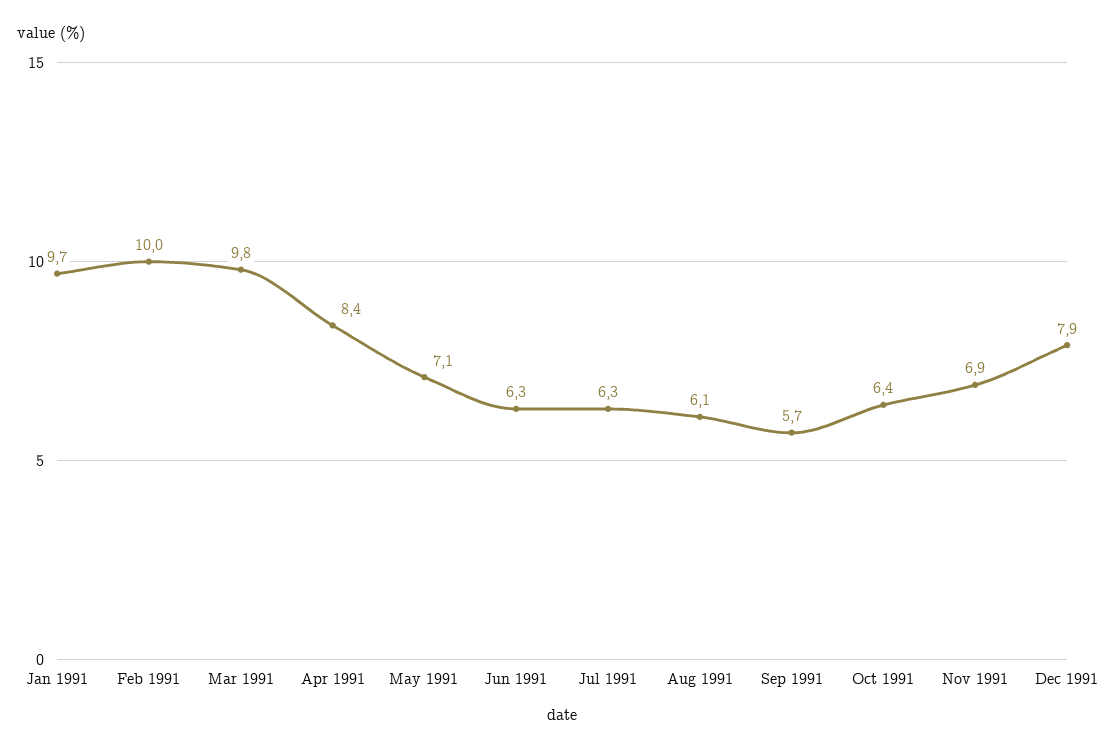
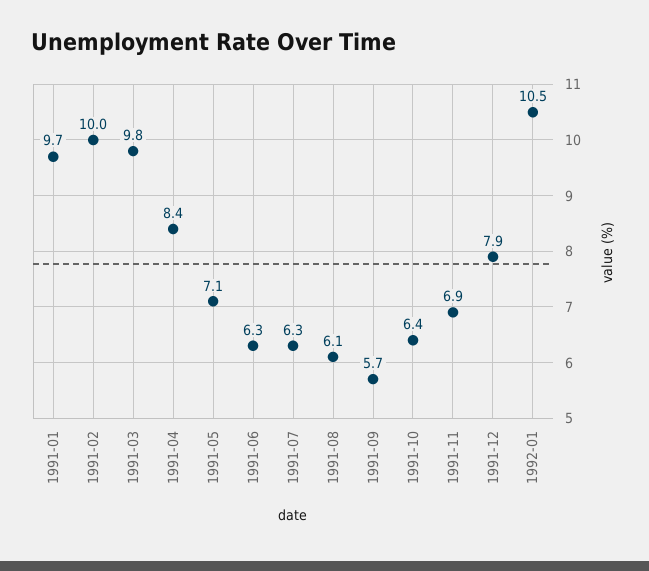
1992-01: none -> 10.5

